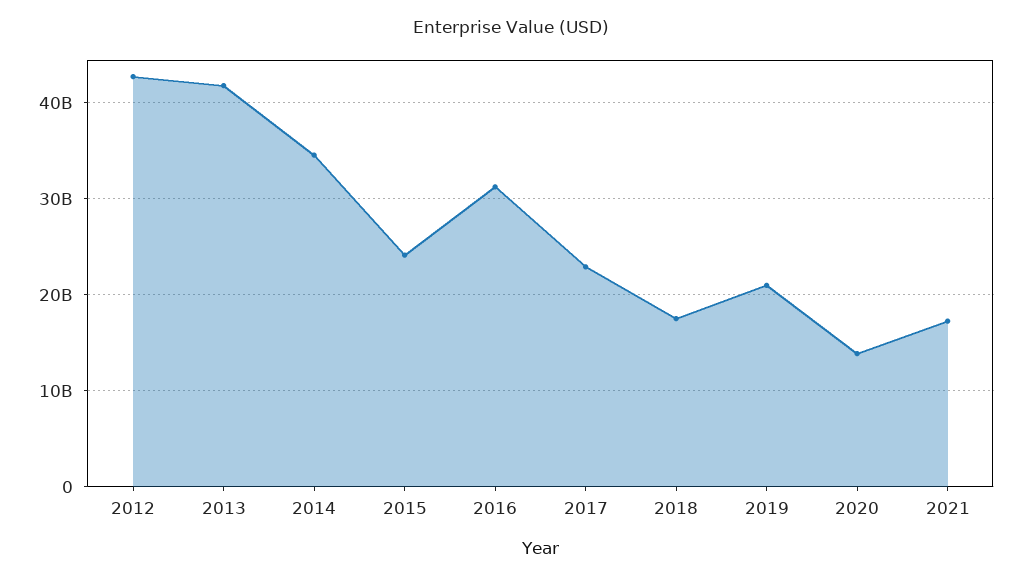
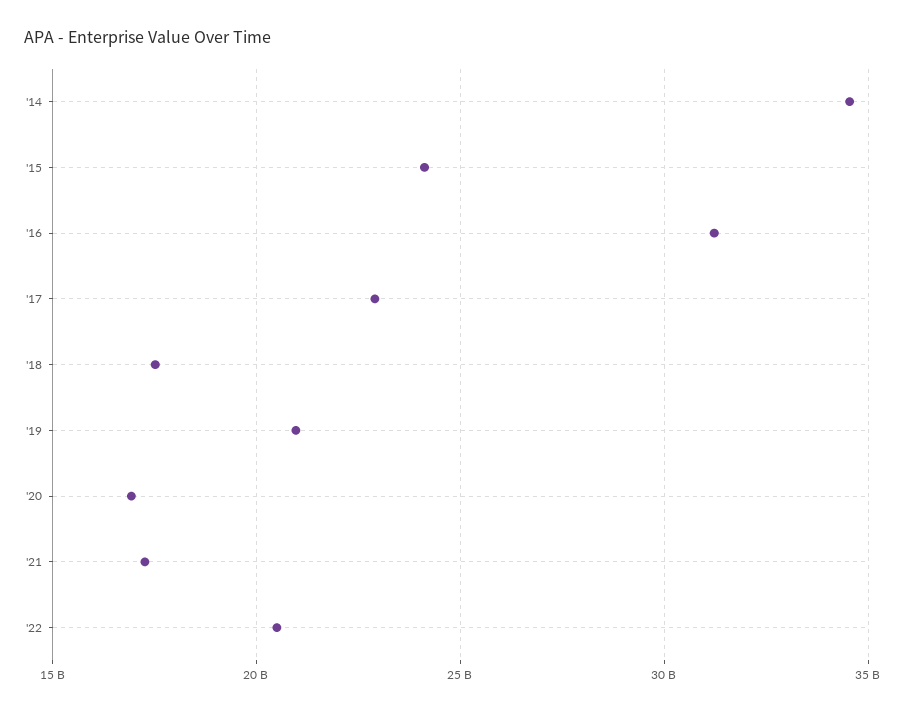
2012: 43000000000 -> none
2013: 42000000000 -> none
2020: 14000000000 -> 17000000000
'22: none -> 20500000000

